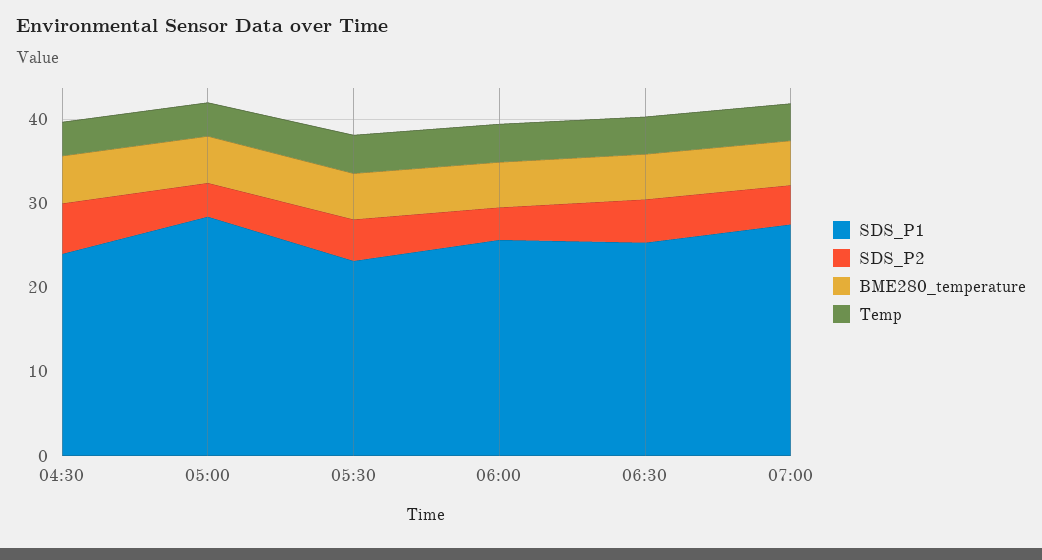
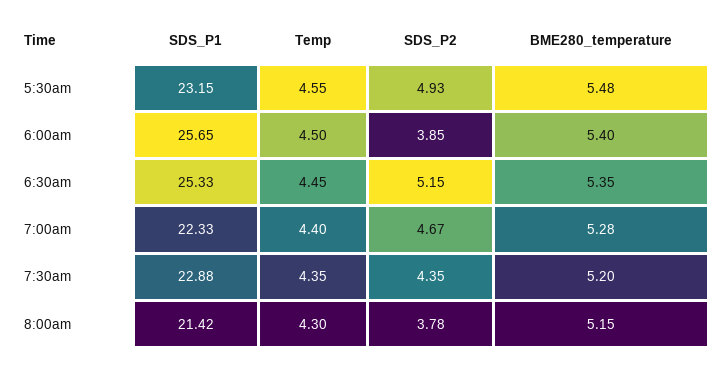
SDS_P1, 04:30: 24 -> none
SDS_P2, 04:30: 6 -> none
BME280_temperature, 04:30: 6 -> none
Temp, 04:30: 4 -> none
SDS_P1, 05:00: 28 -> none
SDS_P2, 05:00: 4 -> none
BME280_temperature, 05:00: 6 -> none
Temp, 05:00: 4 -> none
SDS_P1, 07:00: 28 -> 22.33
SDS_P1, 7:30am: none -> 22.88
Temp, 7:30am: none -> 4.35
SDS_P2, 7:30am: none -> 4.35
BME280_temperature, 7:30am: none -> 5.2
SDS_P1, 8:00am: none -> 21.42
Temp, 8:00am: none -> 4.3
SDS_P2, 8:00am: none -> 3.78
BME280_temperature, 8:00am: none -> 5.15

